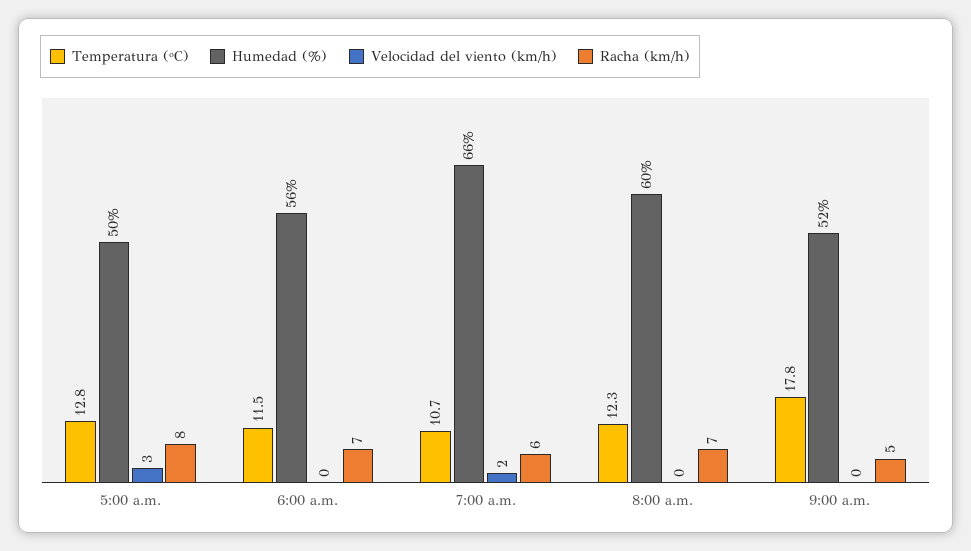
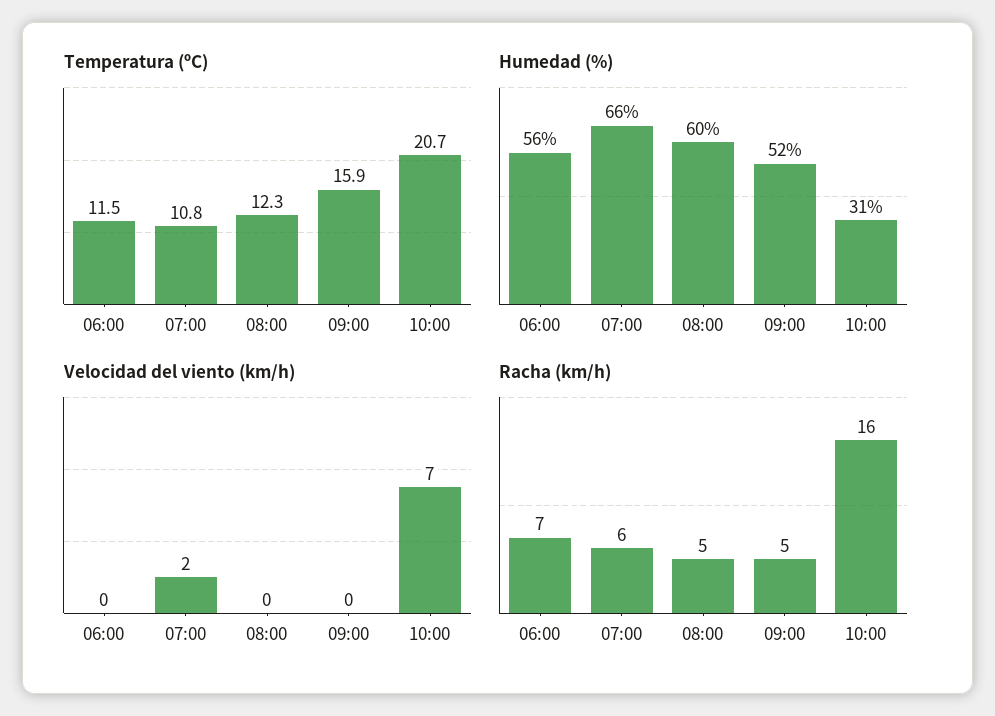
Temperatura (ºC), 5:00 a.m.: 12.8 -> none
Humedad (%), 5:00 a.m.: 50 -> none
Velocidad del viento (km/h), 5:00 a.m.: 3 -> none
Racha (km/h), 5:00 a.m.: 8 -> none
Temperatura (ºC), 7:00 a.m.: 10.7 -> 10.8
Racha (km/h), 8:00 a.m.: 7 -> 5
Temperatura (ºC), 9:00 a.m.: 17.8 -> 15.9
Temperatura (ºC), 10:00: none -> 20.7
Humedad (%), 10:00: none -> 31
Velocidad del viento (km/h), 10:00: none -> 7
Racha (km/h), 10:00: none -> 16

